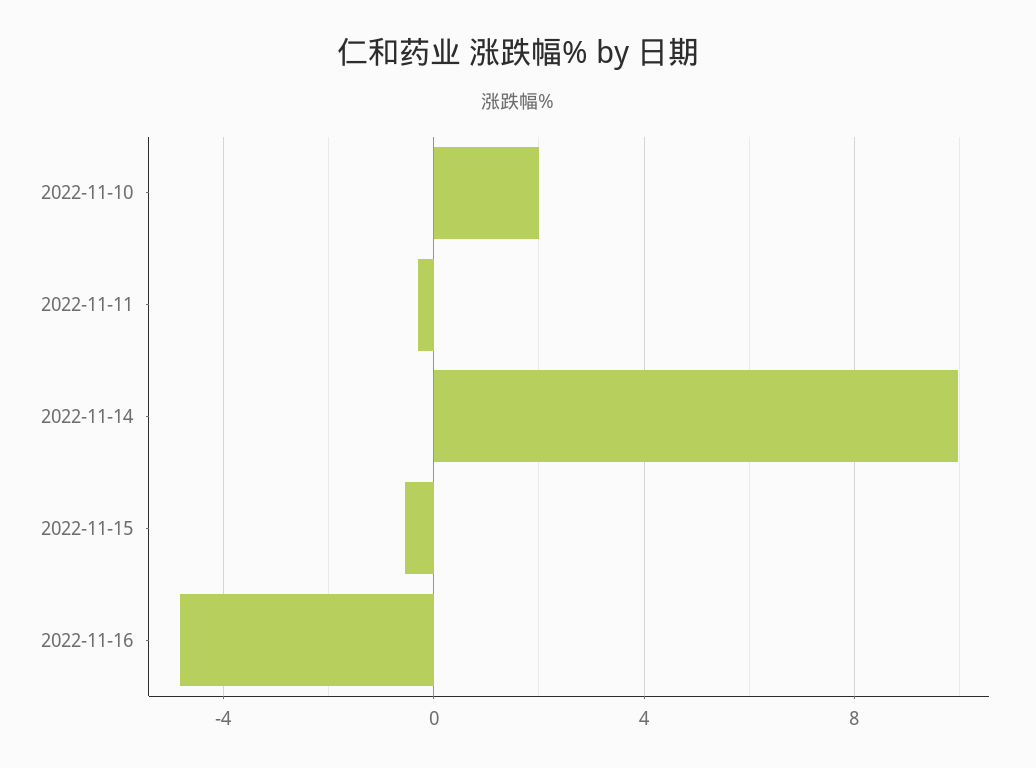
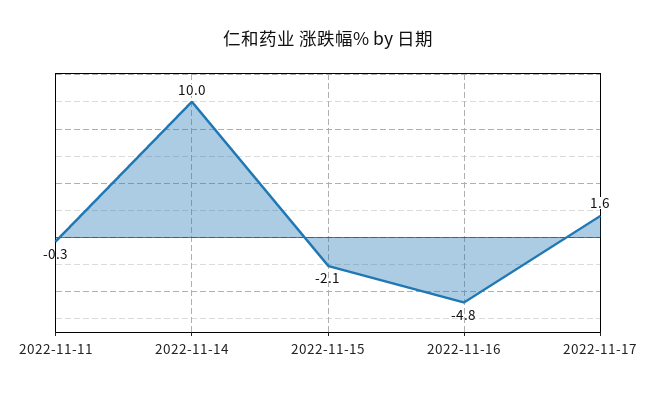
2022-11-10: 2 -> none
2022-11-15: -0.5 -> -2.1
2022-11-17: none -> 1.6

